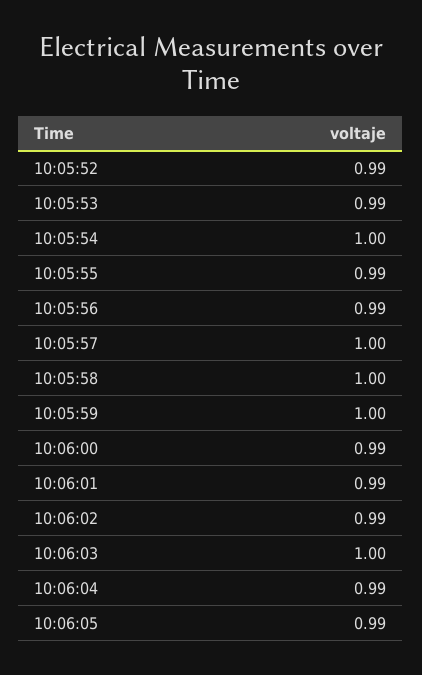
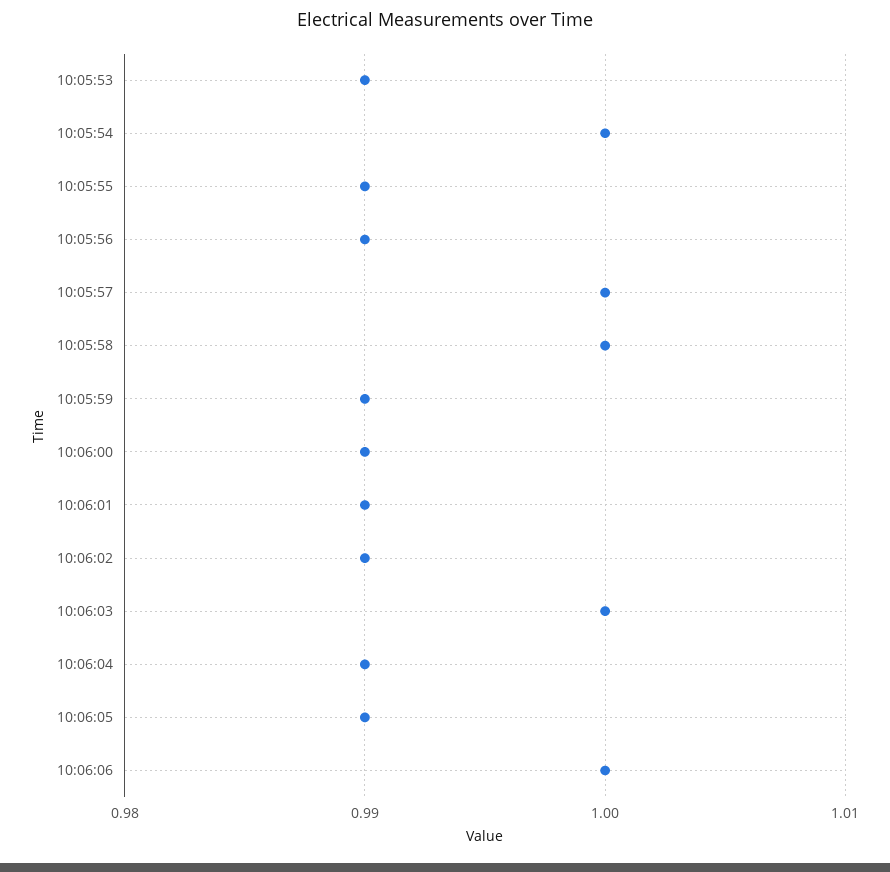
10:05:52: 0.99 -> none
10:05:59: 1 -> 0.99
10:06:06: none -> 1

